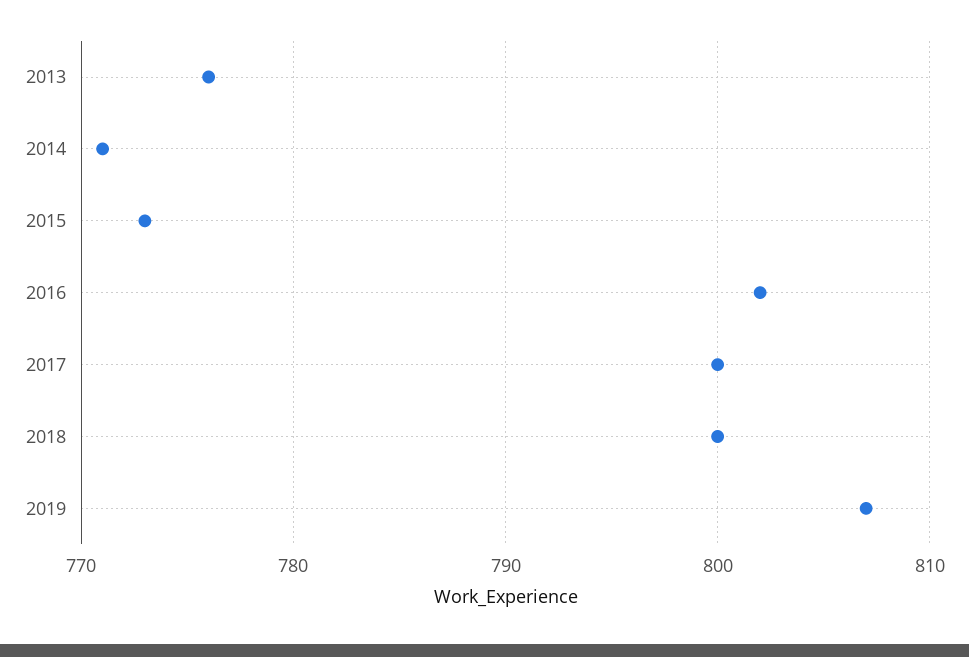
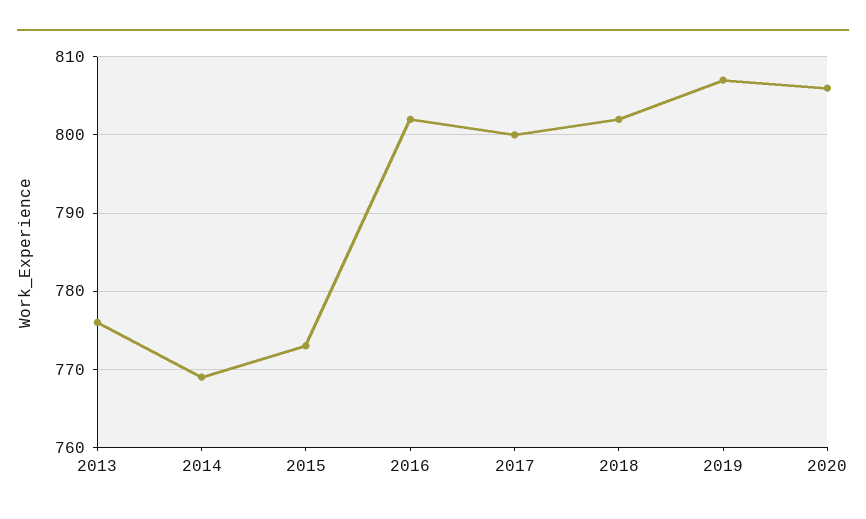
2014: 771 -> 769
2018: 800 -> 802
2020: none -> 806

